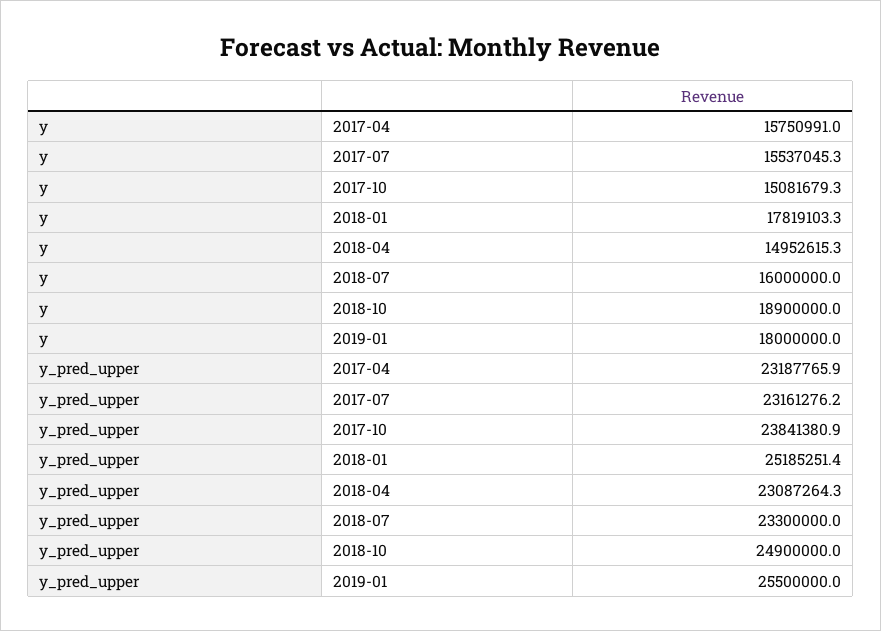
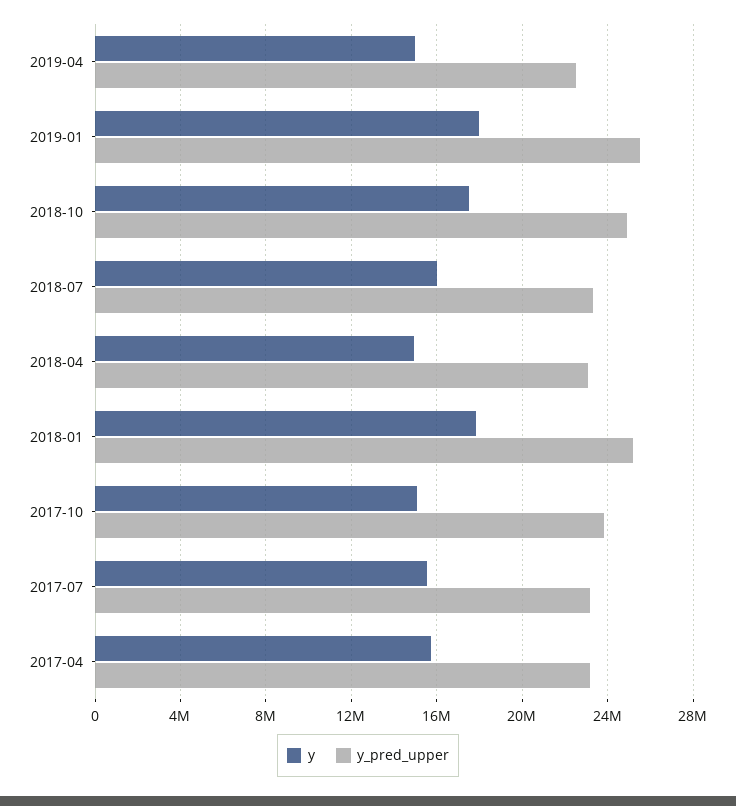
y, 2018-10: 18900000 -> 17500000
y, 2019-04: none -> 15000000
y_pred_upper, 2019-04: none -> 22500000

